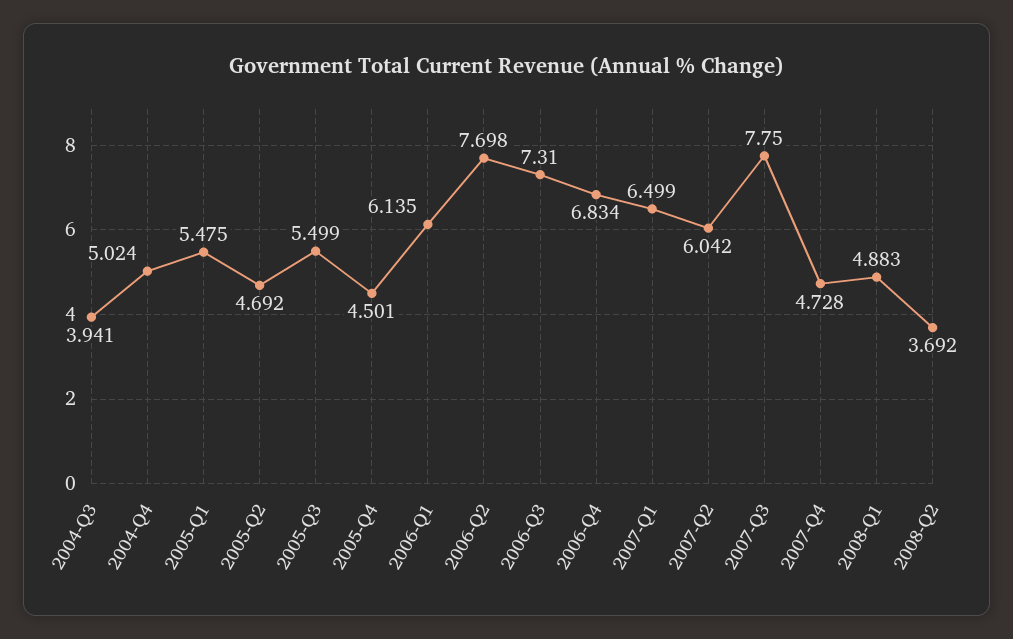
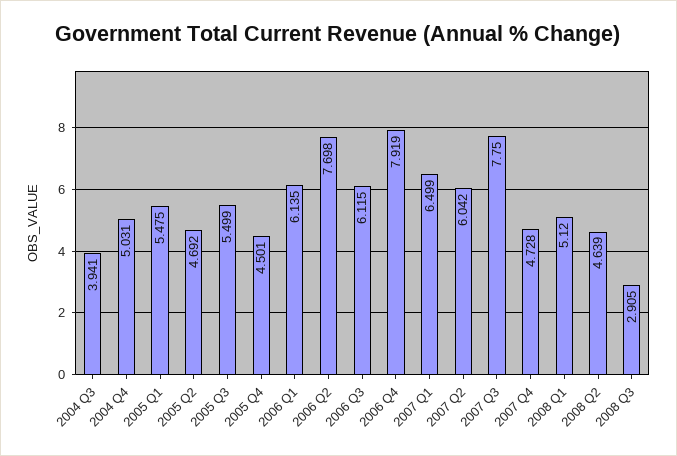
2004-Q4: 5.024 -> 5.031
2006-Q3: 7.31 -> 6.115
2006-Q4: 6.834 -> 7.919
2008-Q1: 4.883 -> 5.12
2008-Q2: 3.692 -> 4.639
2008 Q3: none -> 2.905

